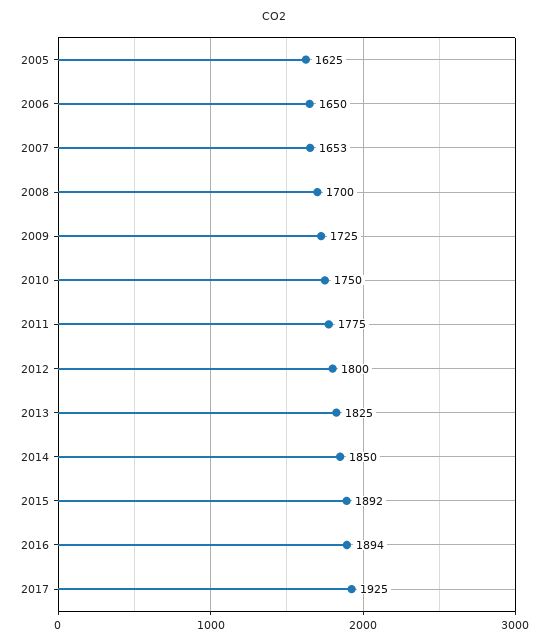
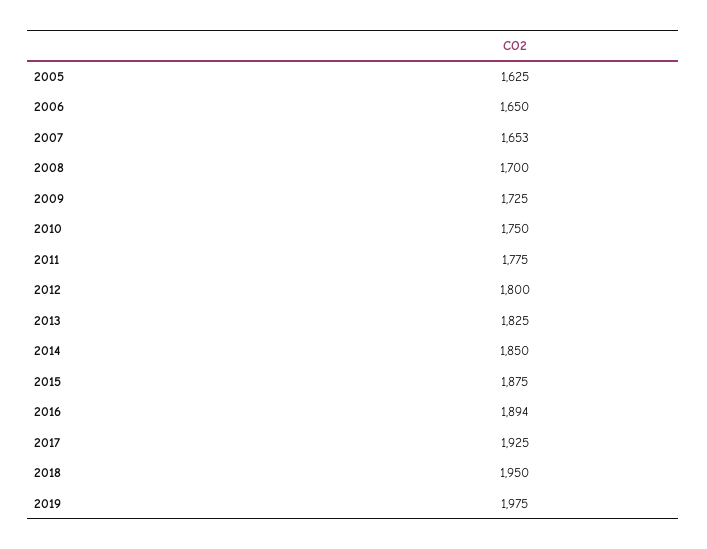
2015: 1892 -> 1875
2018: none -> 1950
2019: none -> 1975

